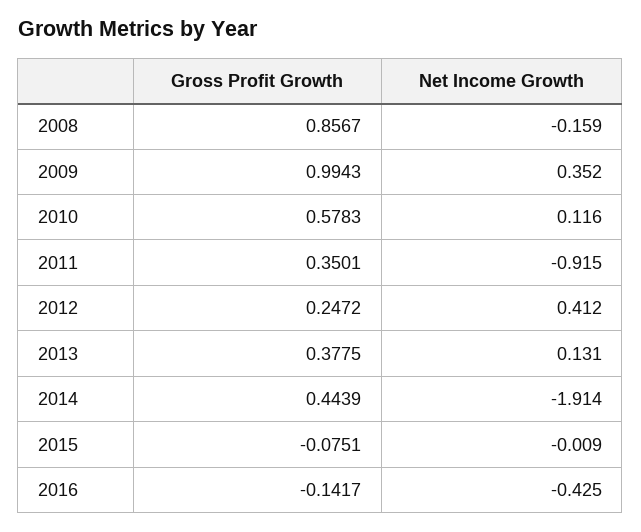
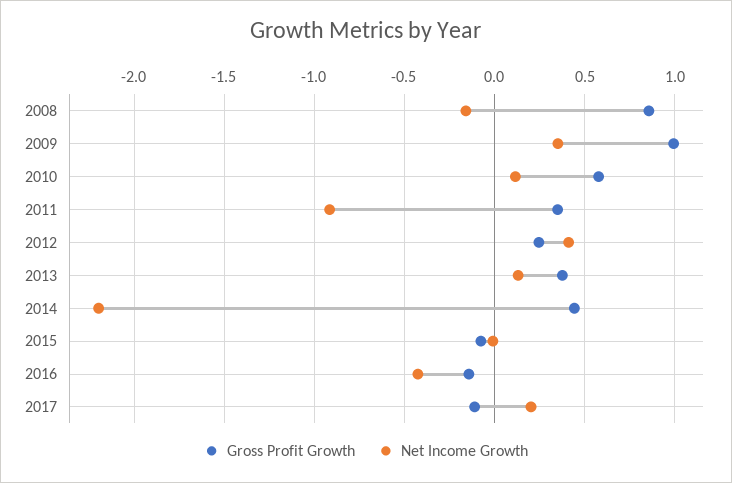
Net Income Growth, 2014: -1.914 -> -2.2
Gross Profit Growth, 2017: none -> -0.1
Net Income Growth, 2017: none -> 0.2

